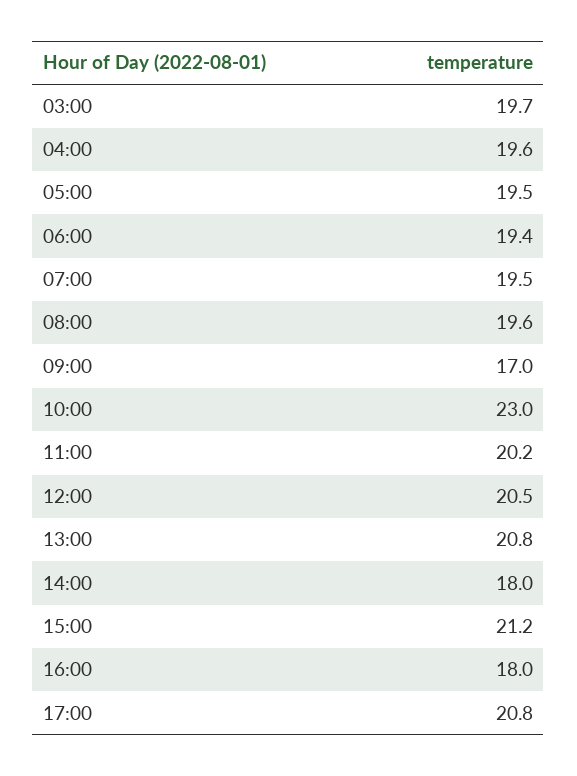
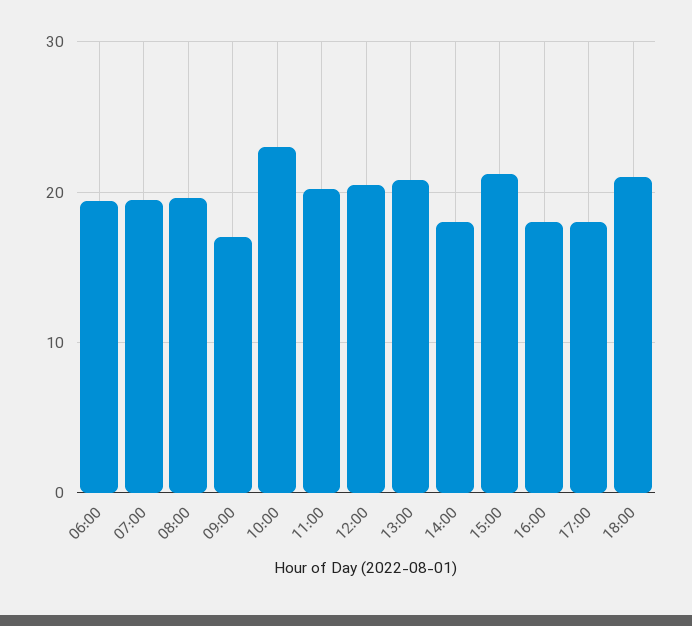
03:00: 19.7 -> none
04:00: 19.6 -> none
05:00: 19.5 -> none
17:00: 20.8 -> 18
18:00: none -> 21

